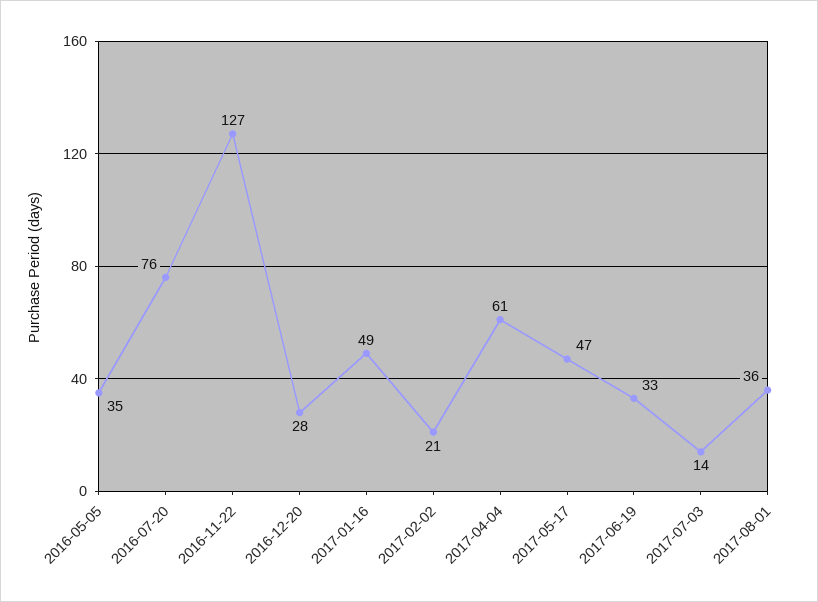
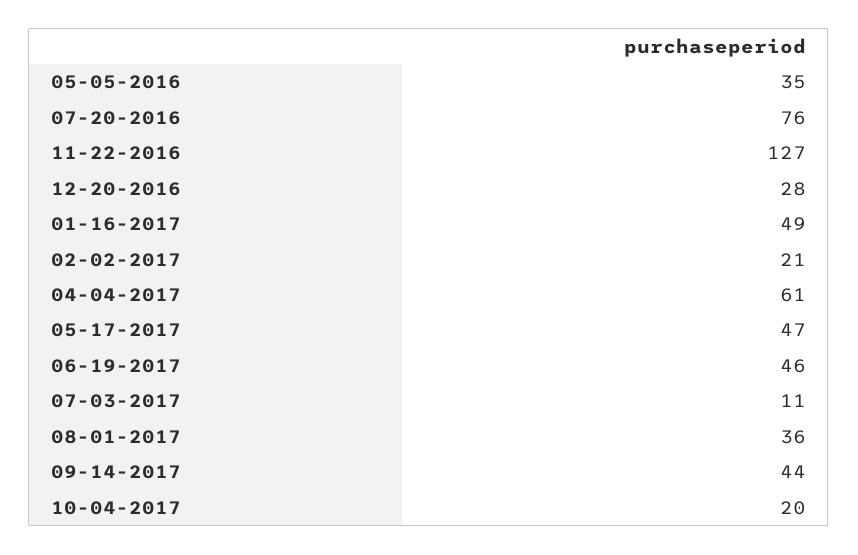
2017-06-19: 33 -> 46
2017-07-03: 14 -> 11
09-14-2017: none -> 44
10-04-2017: none -> 20

